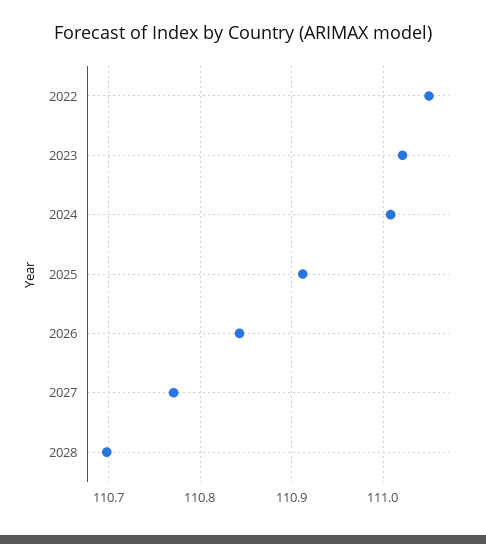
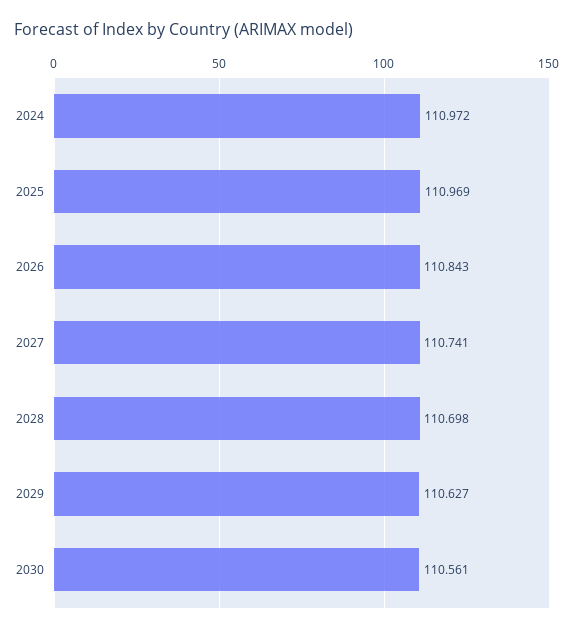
2022: 111.05 -> none
2023: 111.02 -> none
2024: 111.01 -> 110.972
2025: 110.91 -> 110.969
2027: 110.77 -> 110.741
2029: none -> 110.627
2030: none -> 110.561

